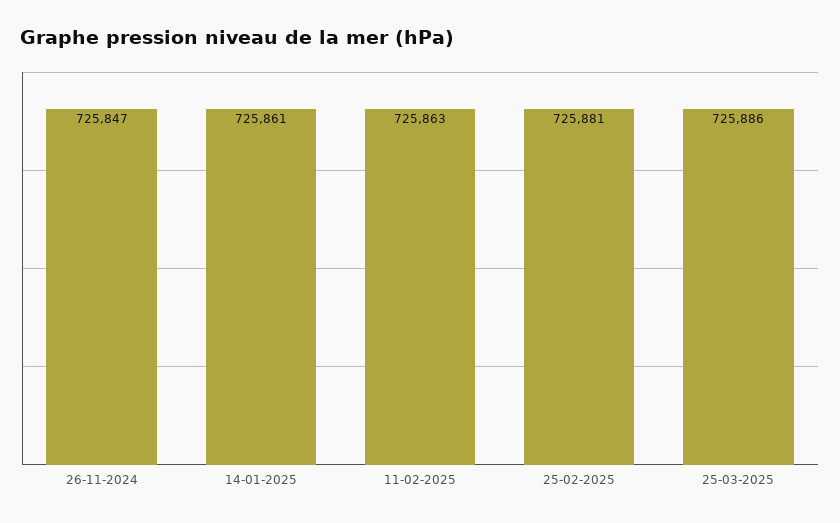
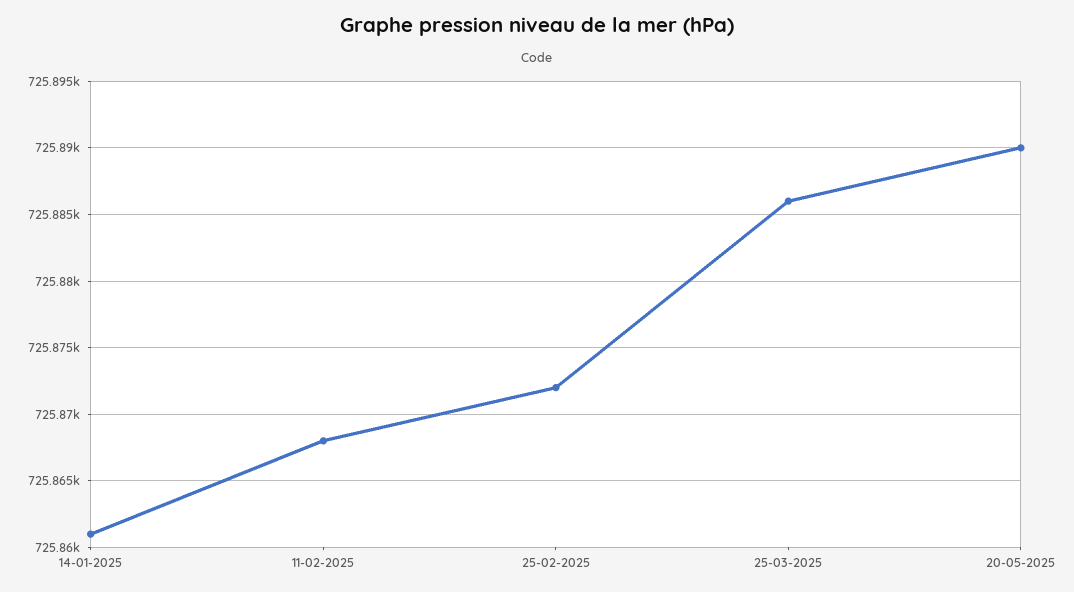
26-11-2024: 725847 -> none
11-02-2025: 725863 -> 725868
25-02-2025: 725881 -> 725872
20-05-2025: none -> 725890

